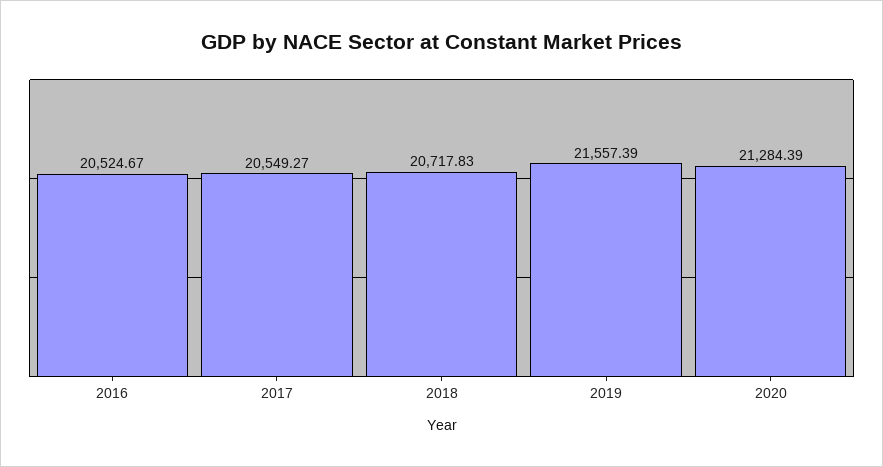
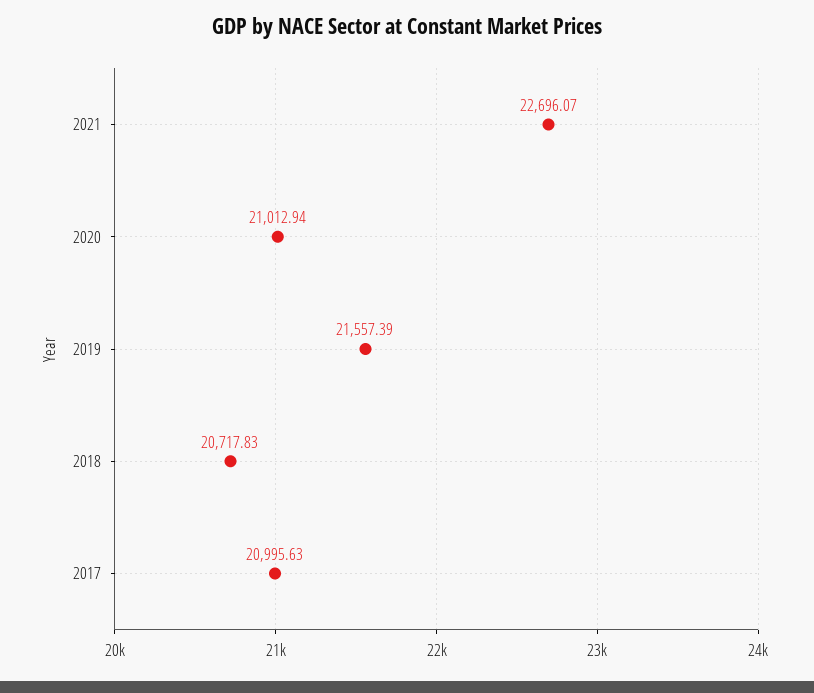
2016: 20524.67 -> none
2017: 20549.27 -> 20995.63
2020: 21284.39 -> 21012.94
2021: none -> 22696.07

